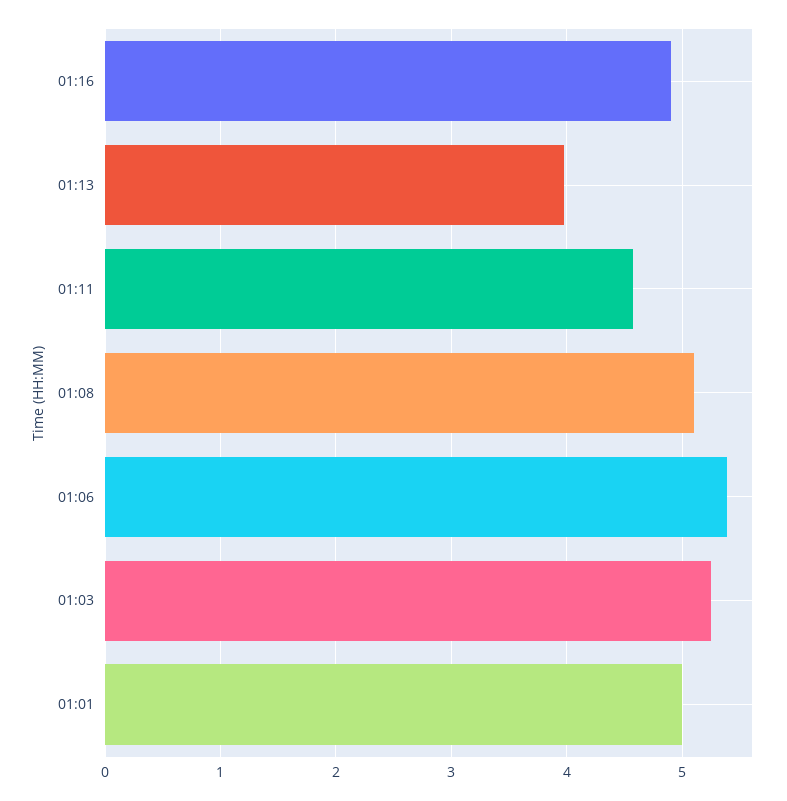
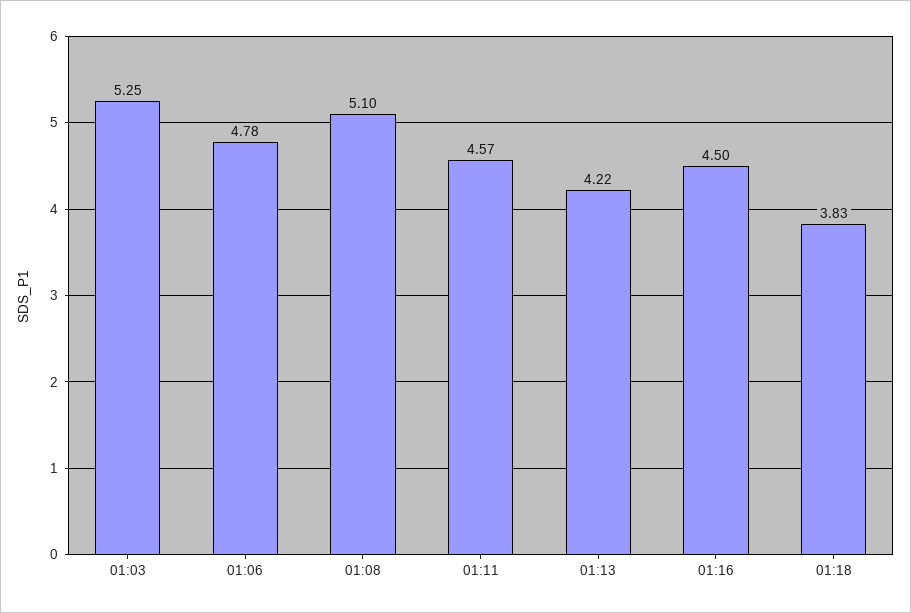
01:16: 4.9 -> 4.5
01:13: 4 -> 4.22
01:06: 5.4 -> 4.78
01:01: 5 -> none
01:18: none -> 3.83

